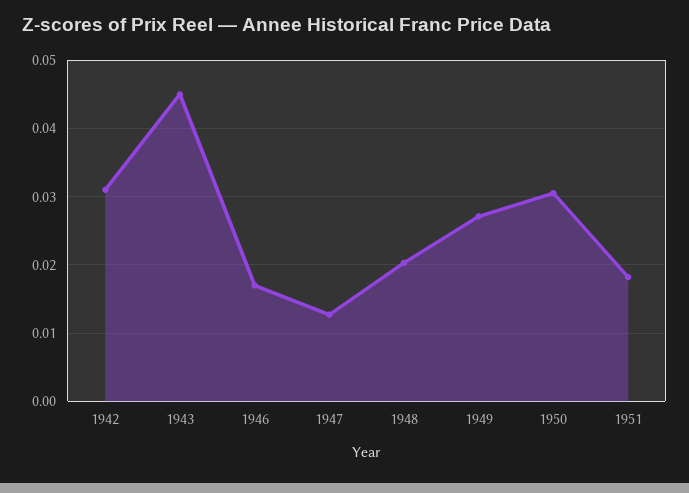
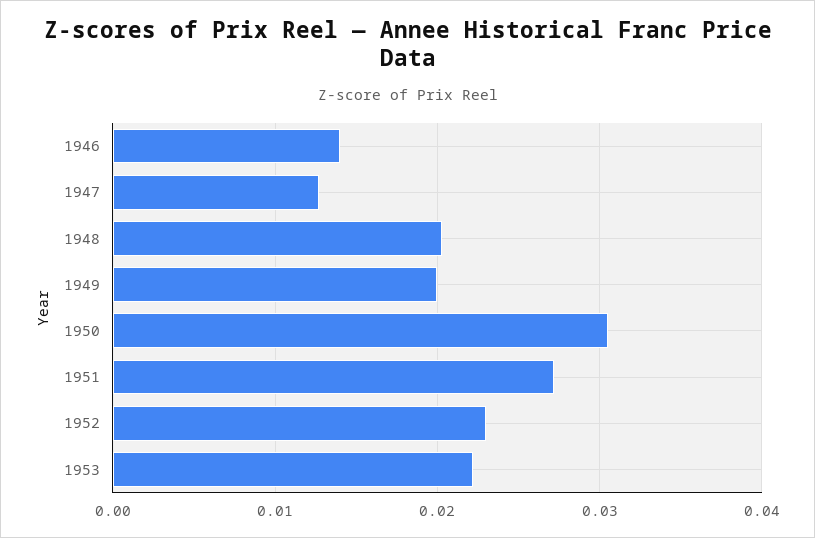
1942: 0.031 -> none
1943: 0.045 -> none
1946: 0.017 -> 0.014
1949: 0.027 -> 0.02
1951: 0.018 -> 0.027
1952: none -> 0.023
1953: none -> 0.022

